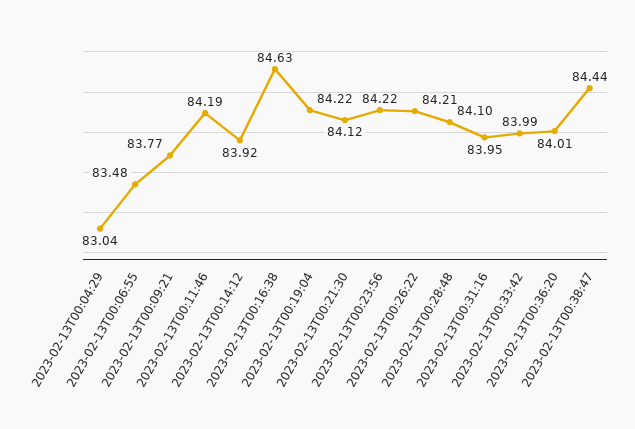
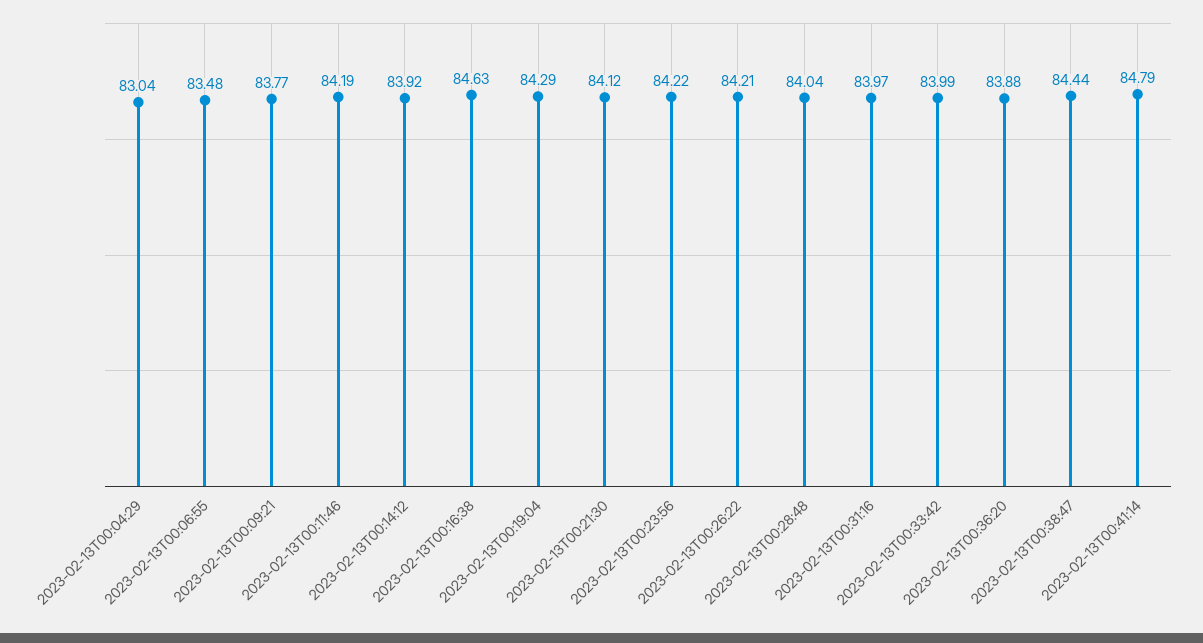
2023-02-13T00:19:04: 84.22 -> 84.29
2023-02-13T00:28:48: 84.1 -> 84.04
2023-02-13T00:31:16: 83.95 -> 83.97
2023-02-13T00:36:20: 84.01 -> 83.88
2023-02-13T00:41:14: none -> 84.79

